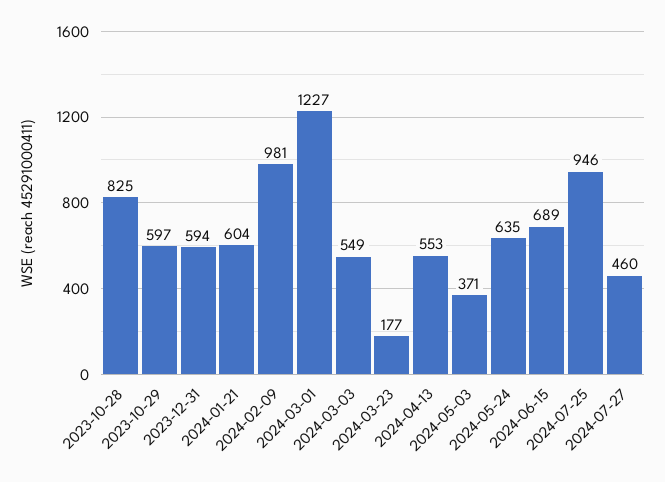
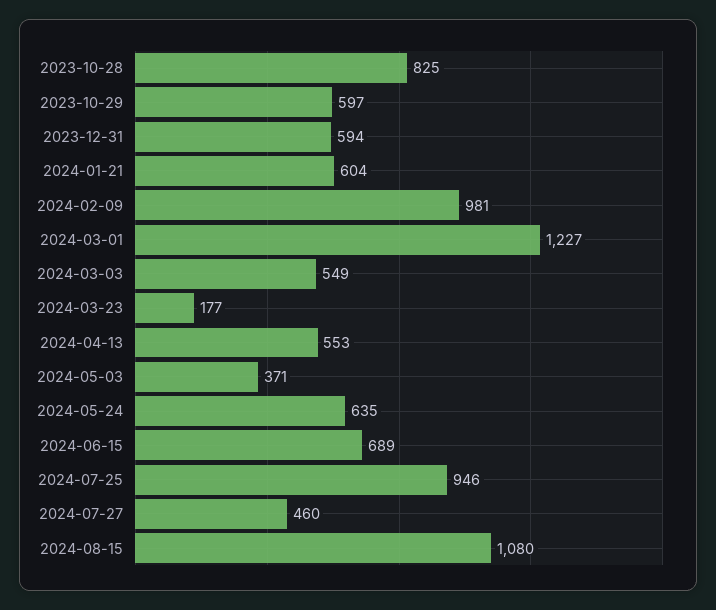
2024-08-15: none -> 1080

